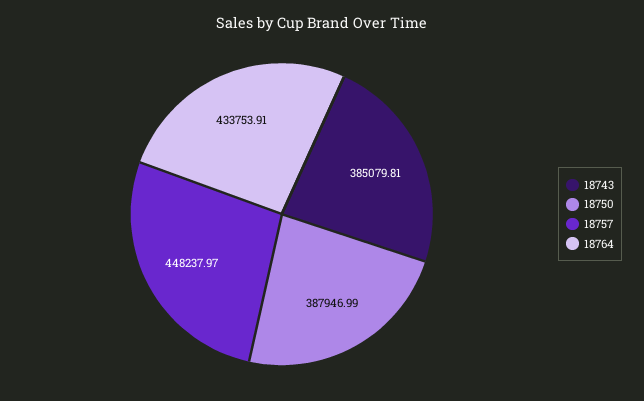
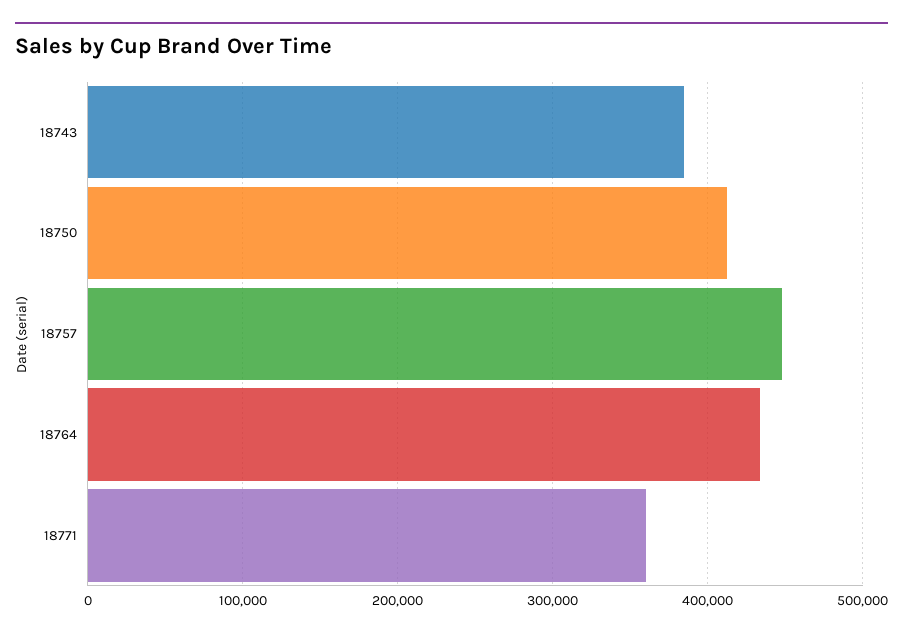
18750: 387946.99 -> 410000
18771: none -> 360000

